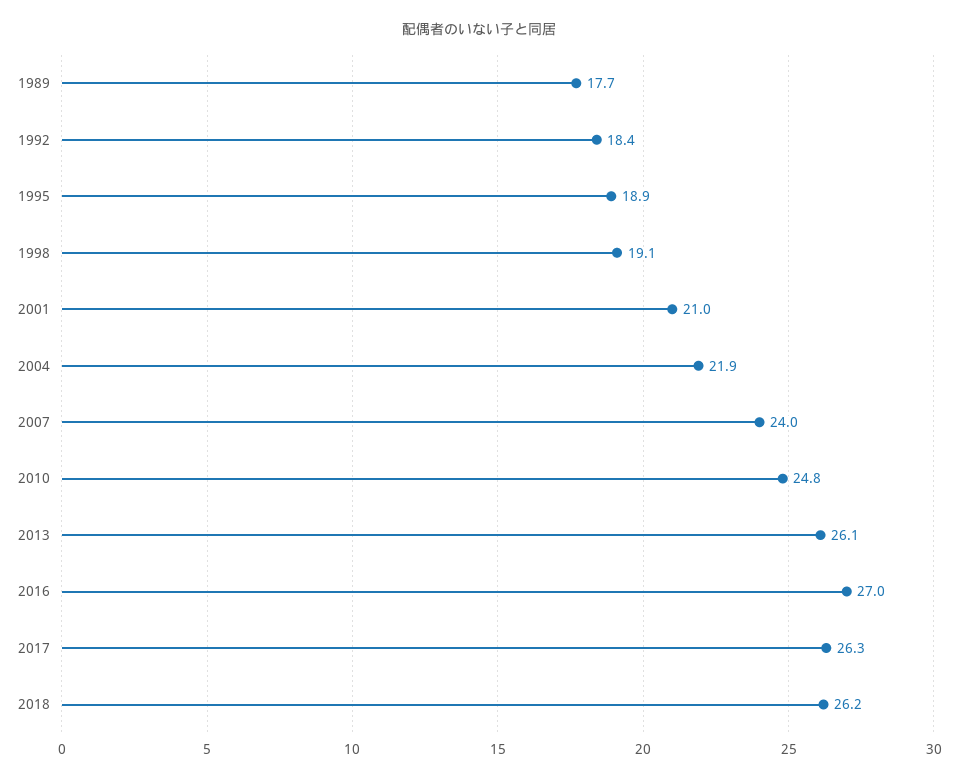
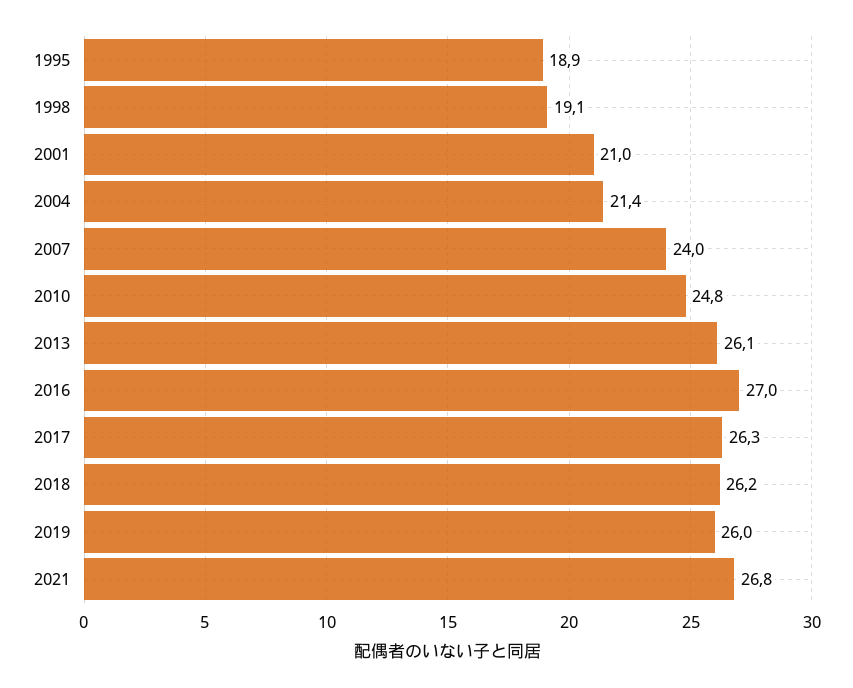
1989: 17.7 -> none
1992: 18.4 -> none
2004: 21.9 -> 21.4
2019: none -> 26
2021: none -> 26.8

